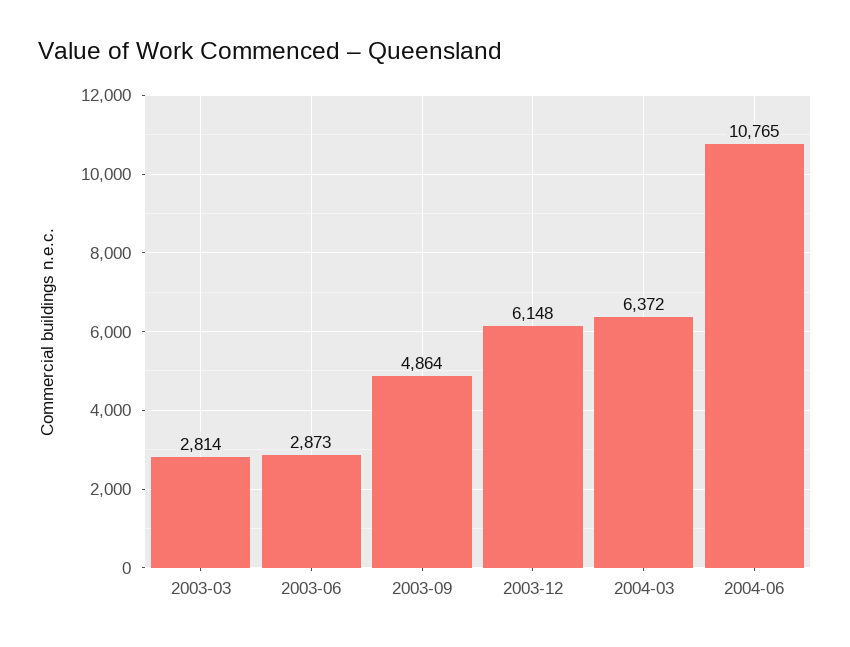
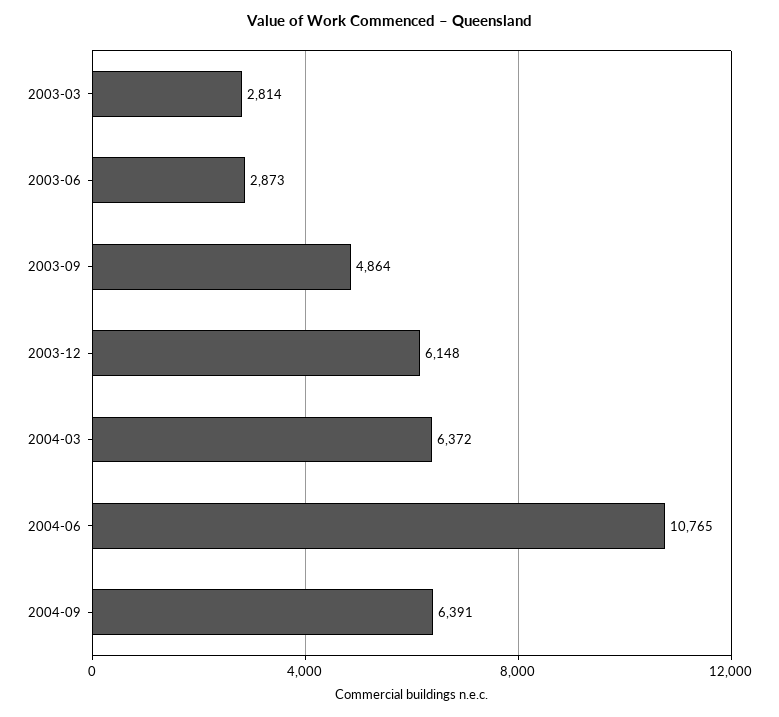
2004-09: none -> 6391

